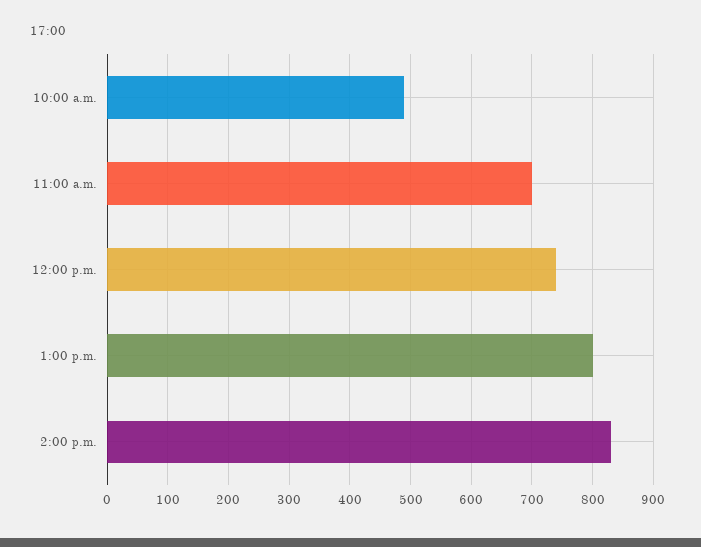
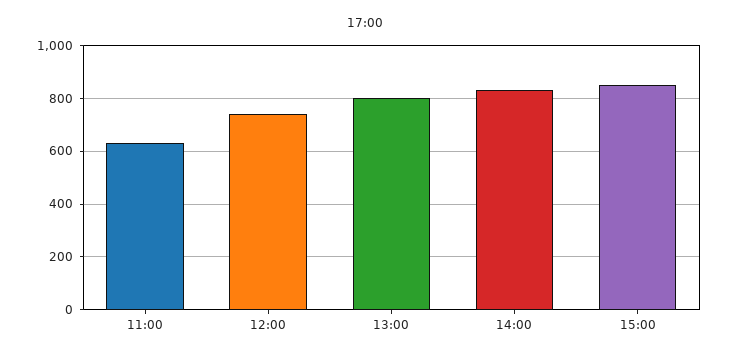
10:00 a.m.: 490 -> none
11:00 a.m.: 700 -> 625
15:00: none -> 850

